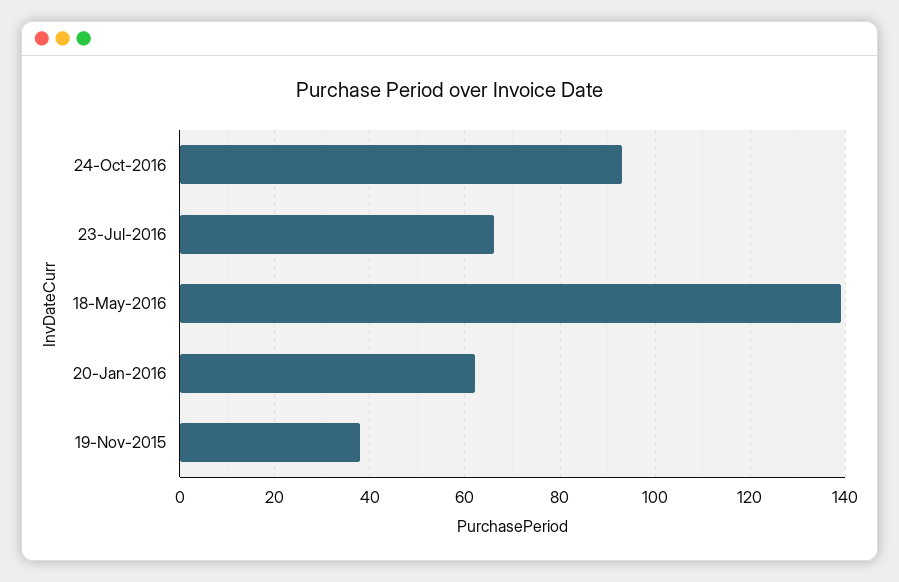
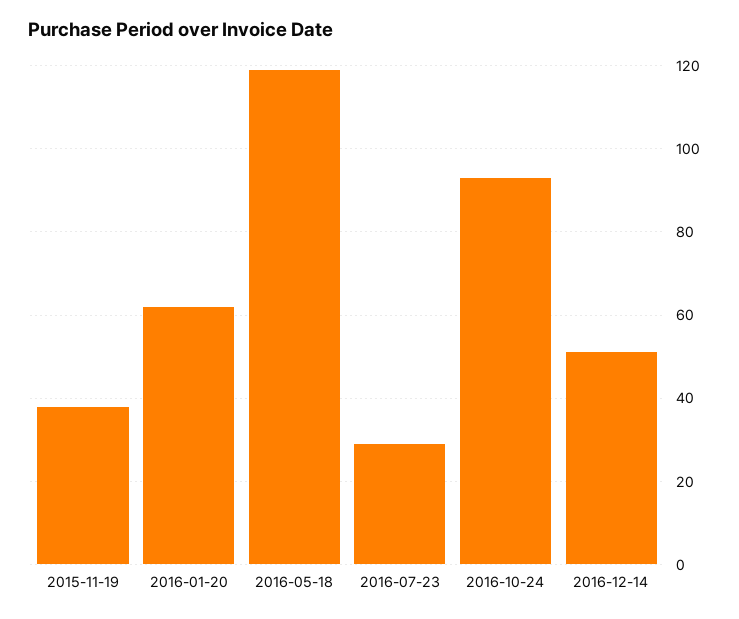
23-Jul-2016: 65 -> 30
18-May-2016: 140 -> 120
2016-12-14: none -> 50

